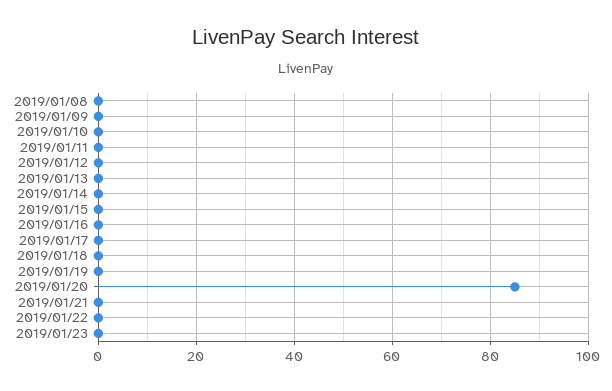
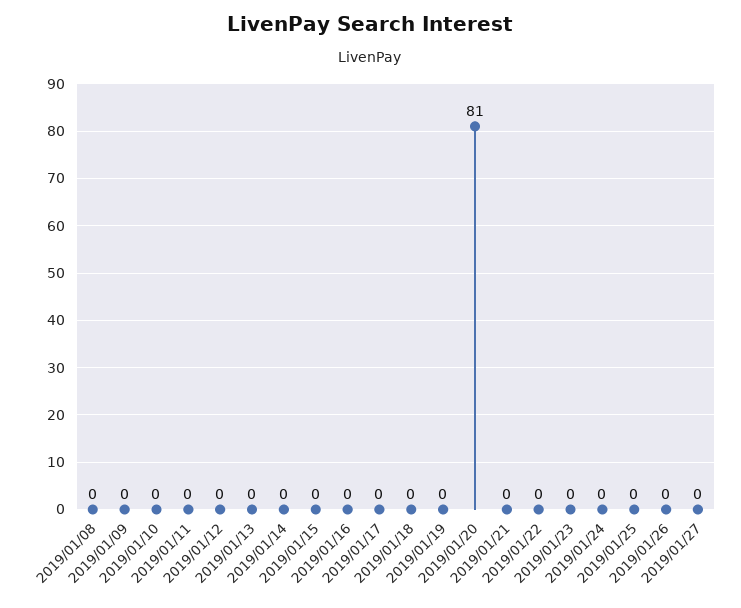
2019/01/20: 85 -> 81
2019/01/24: none -> 0
2019/01/25: none -> 0
2019/01/26: none -> 0
2019/01/27: none -> 0

